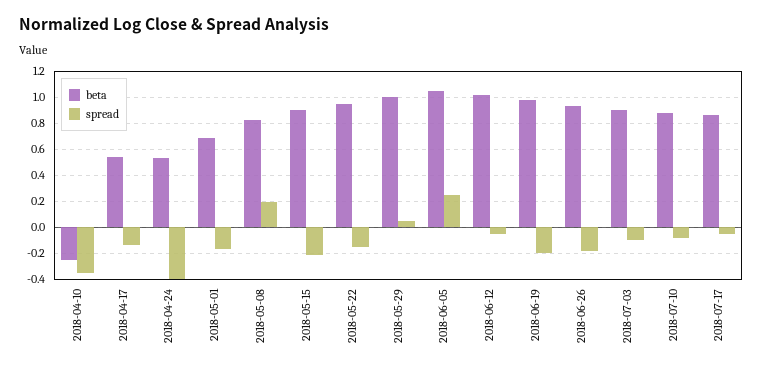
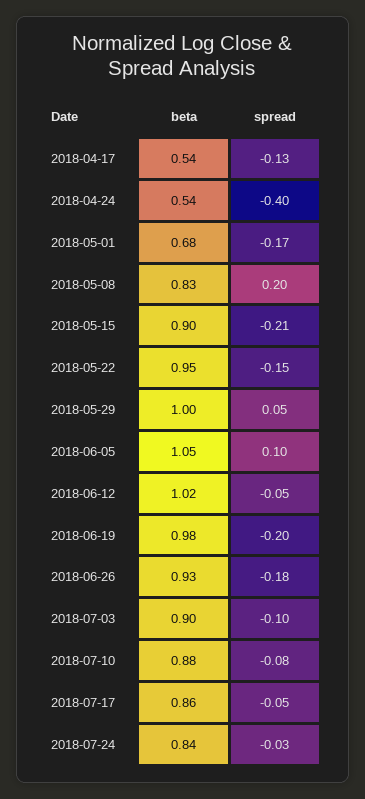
beta, 2018-04-10: -0.25 -> none
spread, 2018-04-10: -0.35 -> none
spread, 2018-06-05: 0.25 -> 0.1
beta, 2018-07-24: none -> 0.84
spread, 2018-07-24: none -> -0.03

